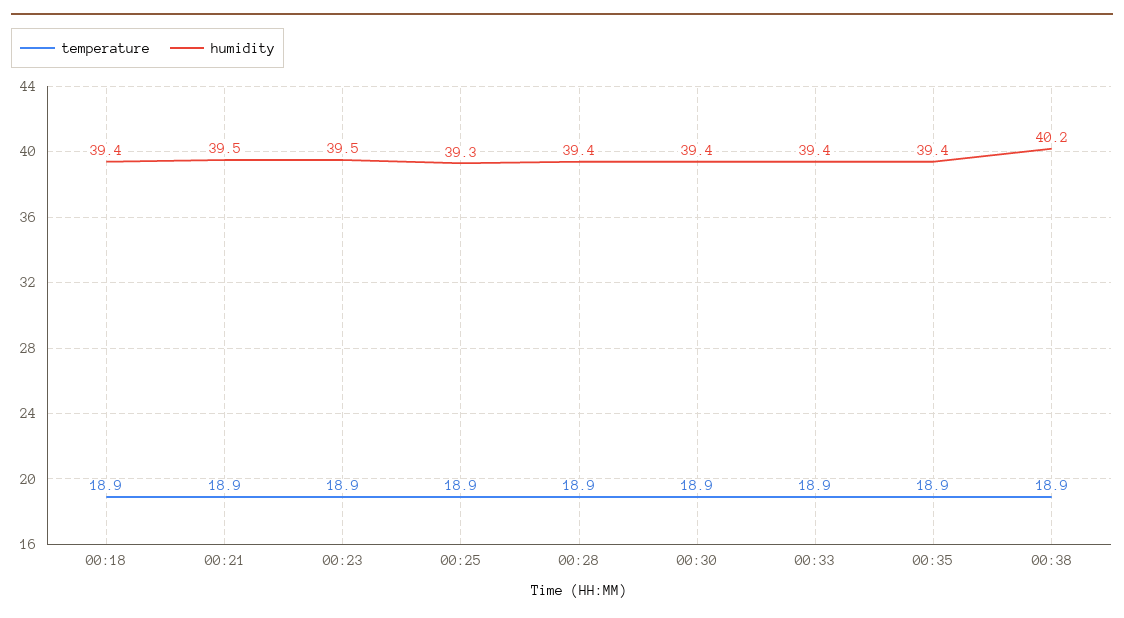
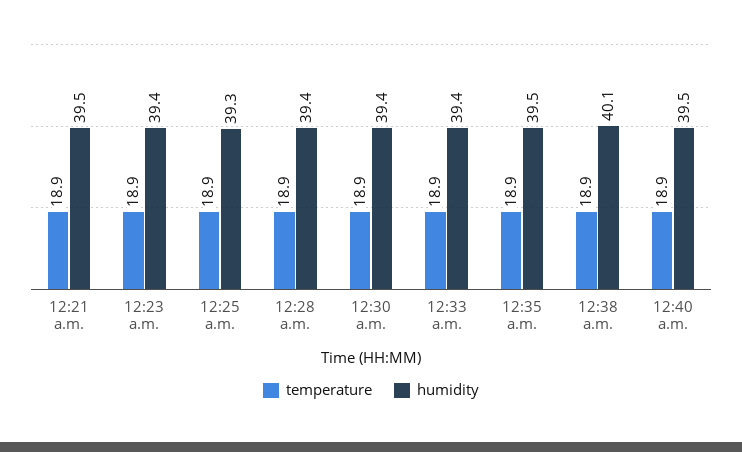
temperature, 00:18: 18.9 -> none
humidity, 00:18: 39.4 -> none
humidity, 00:23: 39.5 -> 39.4
humidity, 00:35: 39.4 -> 39.5
humidity, 00:38: 40.2 -> 40.1
temperature, 12:40 a.m.: none -> 18.9
humidity, 12:40 a.m.: none -> 39.5

